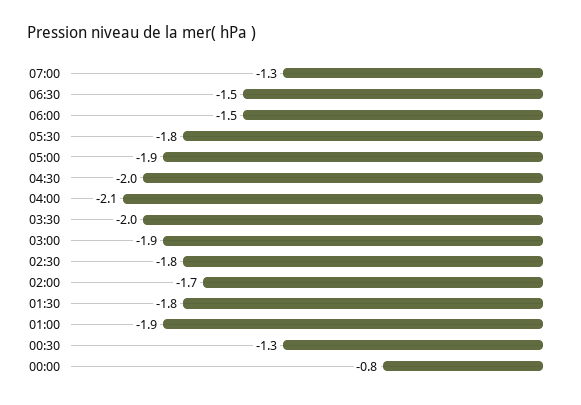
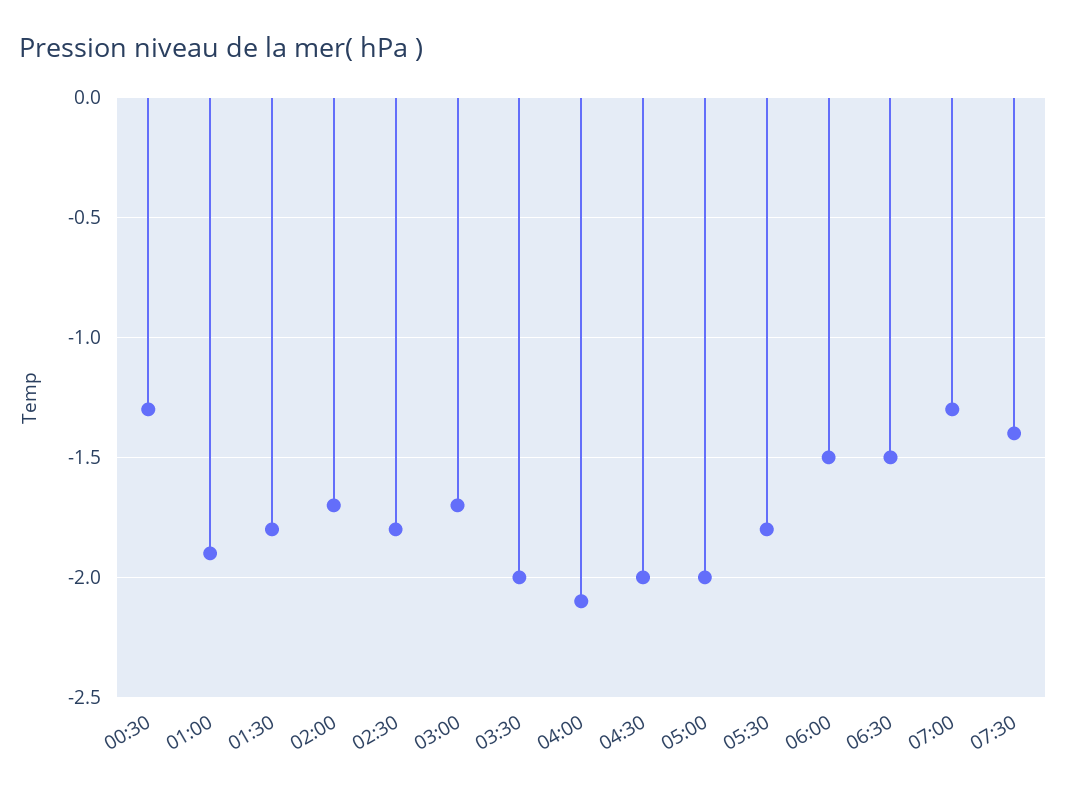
05:00: -1.9 -> -2
03:00: -1.9 -> -1.7
00:00: -0.8 -> none
07:30: none -> -1.4

